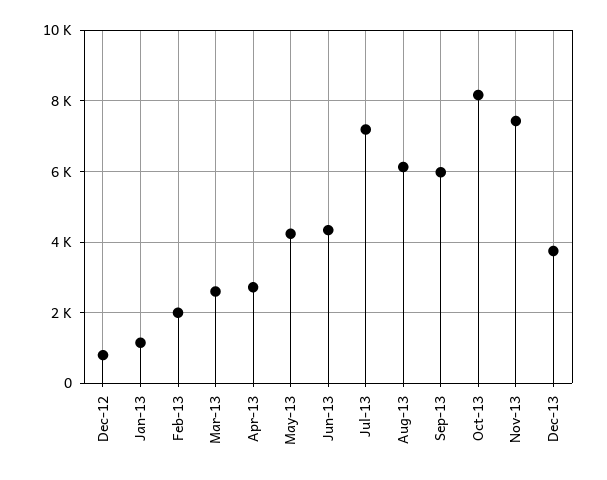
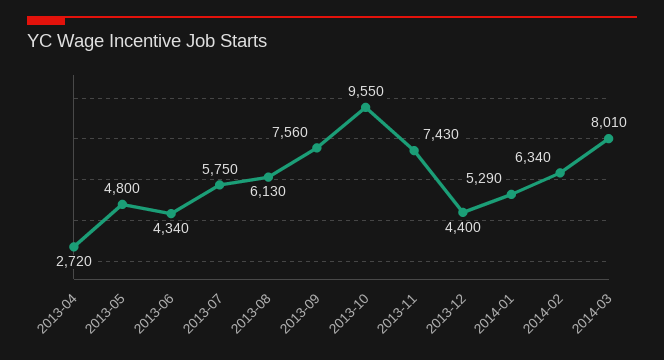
Dec-12: 800 -> none
Jan-13: 1200 -> none
Feb-13: 2000 -> none
Mar-13: 2600 -> none
May-13: 4200 -> 4800
Jul-13: 7200 -> 5750
Sep-13: 6000 -> 7560
Oct-13: 8200 -> 9550
Dec-13: 3800 -> 4400
2014-01: none -> 5290
2014-02: none -> 6340
2014-03: none -> 8010

